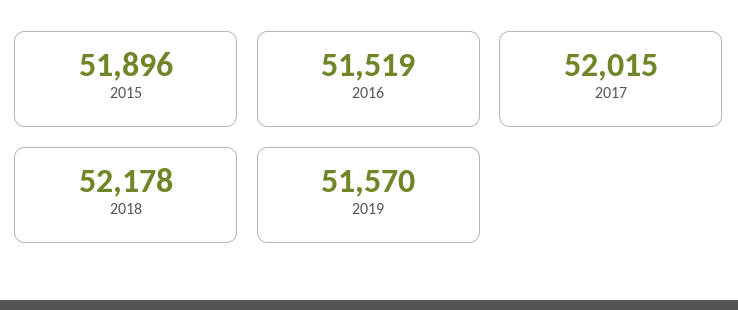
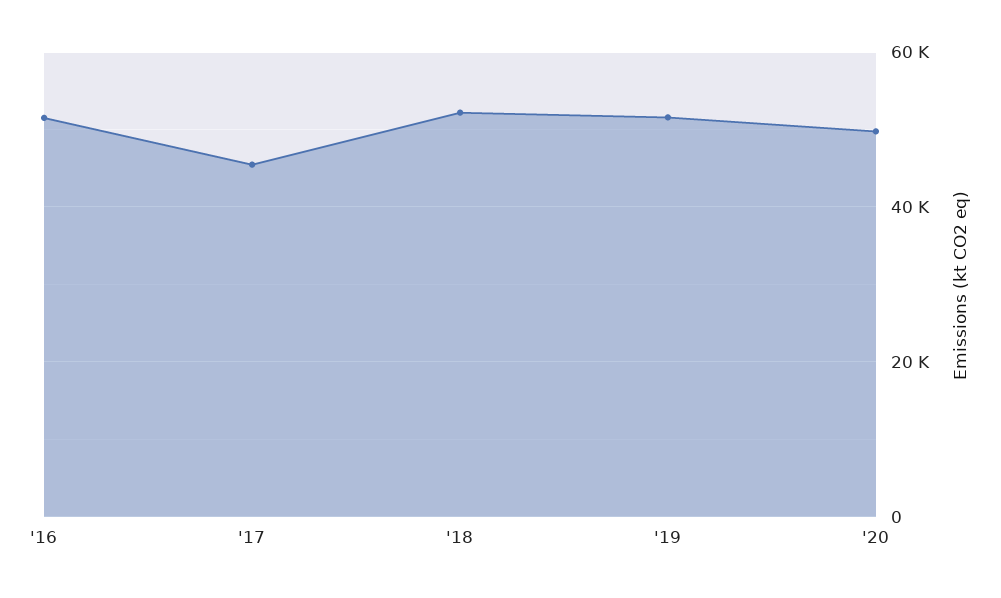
2015: 51896 -> none
2017: 52015 -> 46000
'20: none -> 50000

